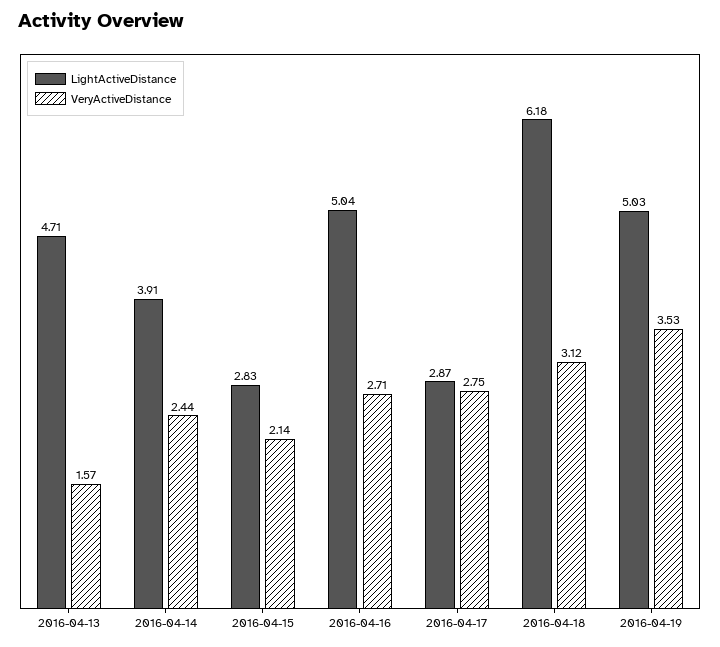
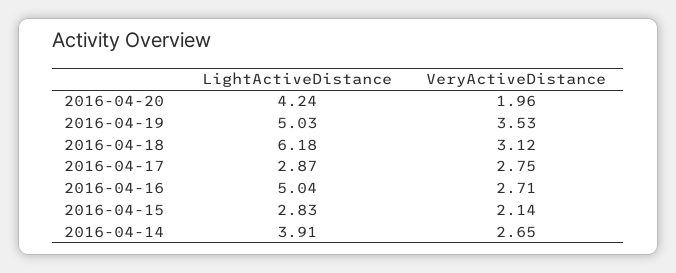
LightActiveDistance, 2016-04-13: 4.71 -> none
VeryActiveDistance, 2016-04-13: 1.57 -> none
VeryActiveDistance, 2016-04-14: 2.44 -> 2.65
LightActiveDistance, 2016-04-20: none -> 4.24
VeryActiveDistance, 2016-04-20: none -> 1.96

